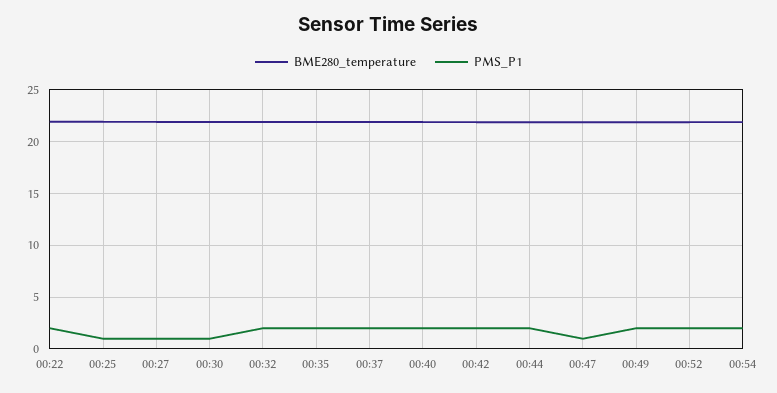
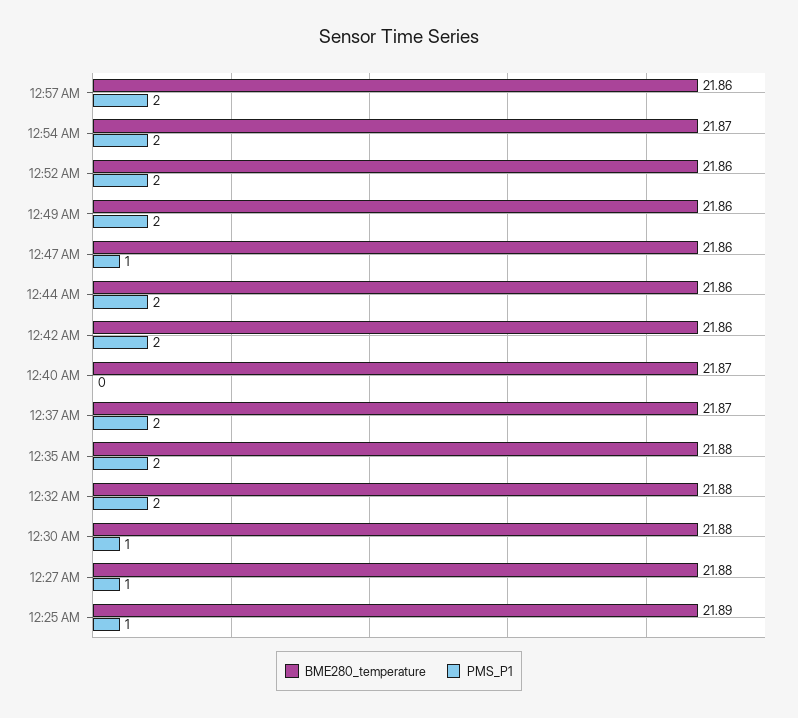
BME280_temperature, 00:22: 22 -> none
PMS_P1, 00:22: 2 -> none
PMS_P1, 00:40: 2 -> 0
BME280_temperature, 12:57 AM: none -> 21.86
PMS_P1, 12:57 AM: none -> 2

